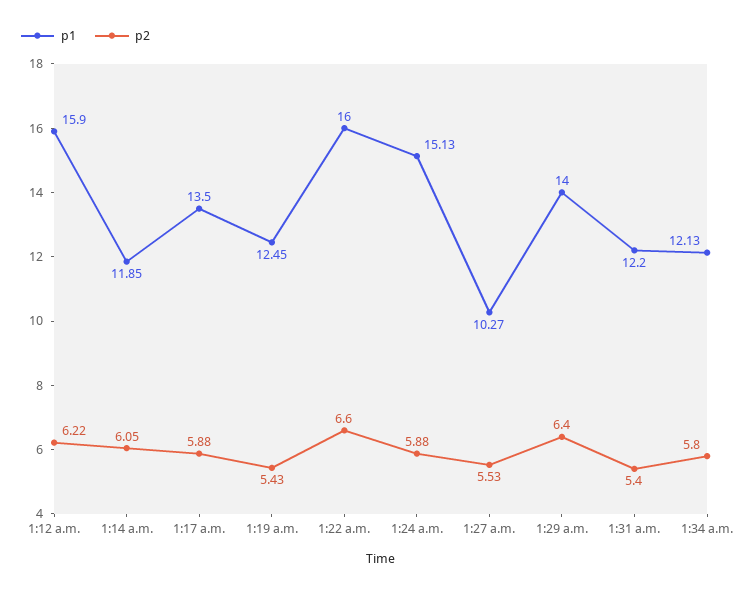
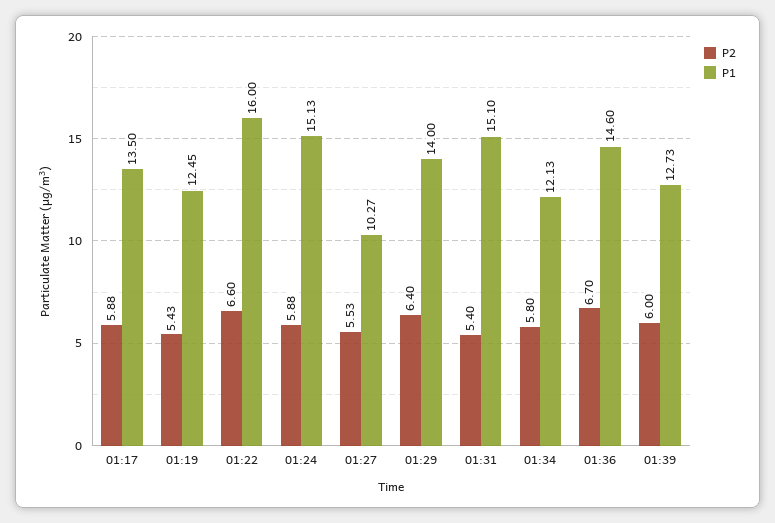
p1, 1:12 a.m.: 15.9 -> none
p2, 1:12 a.m.: 6.22 -> none
p1, 1:14 a.m.: 11.85 -> none
p2, 1:14 a.m.: 6.05 -> none
p1, 1:31 a.m.: 12.2 -> 15.1
p2, 01:36: none -> 6.7
p1, 01:36: none -> 14.6
p2, 01:39: none -> 6
p1, 01:39: none -> 12.73

